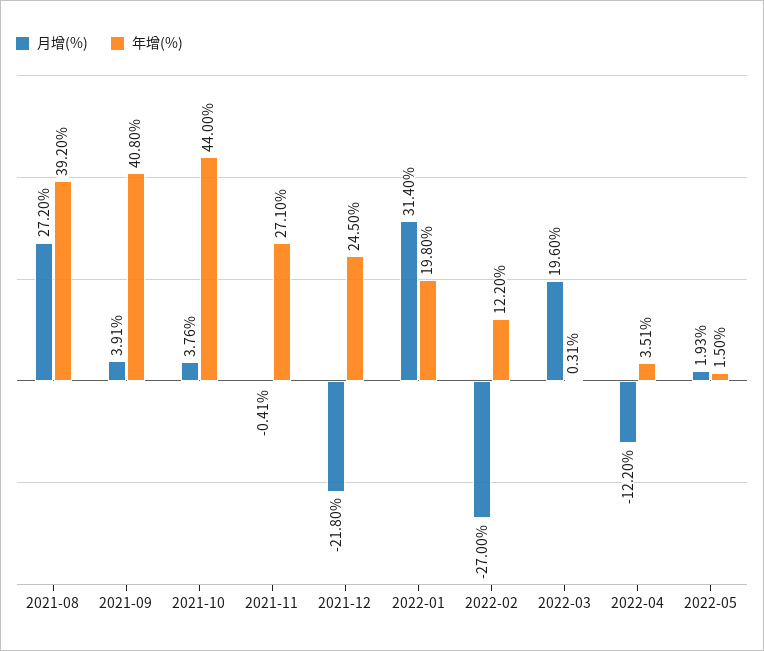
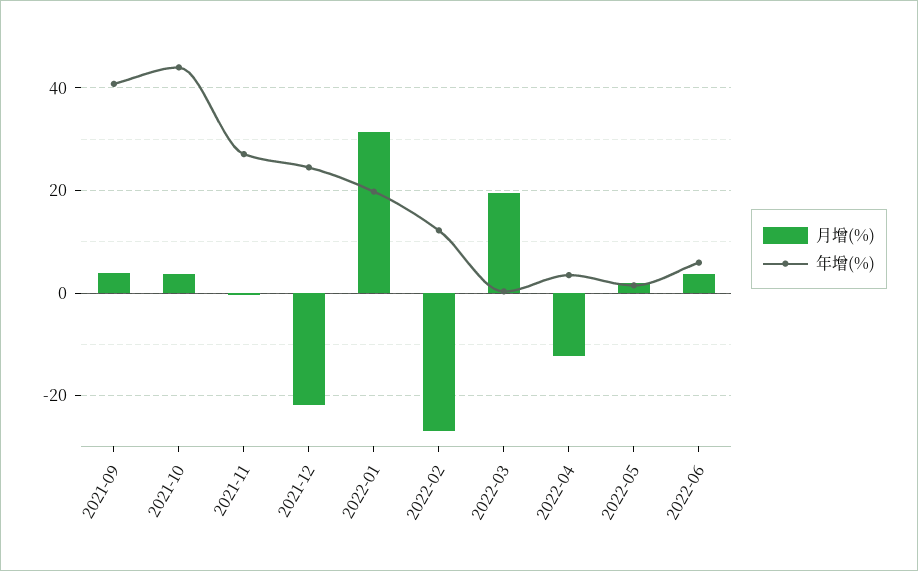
月增(%), 2021-08: 27.2 -> none
年增(%), 2021-08: 39.2 -> none
月增(%), 2022-06: none -> 4
年增(%), 2022-06: none -> 6

